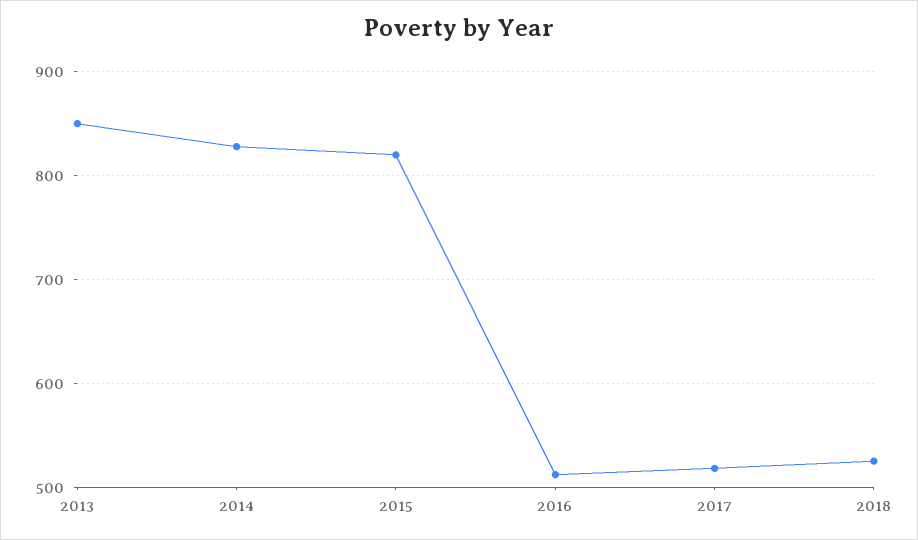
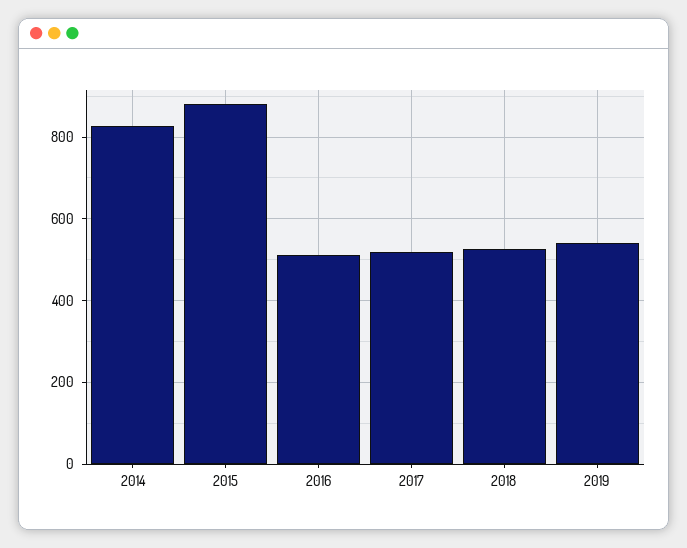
2013: 850 -> none
2015: 820 -> 880
2019: none -> 540

